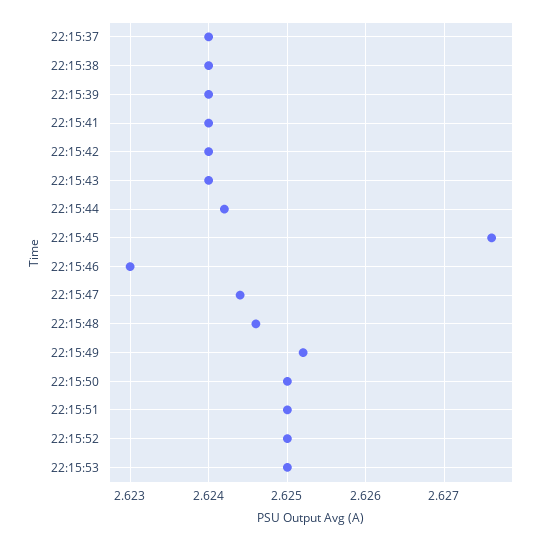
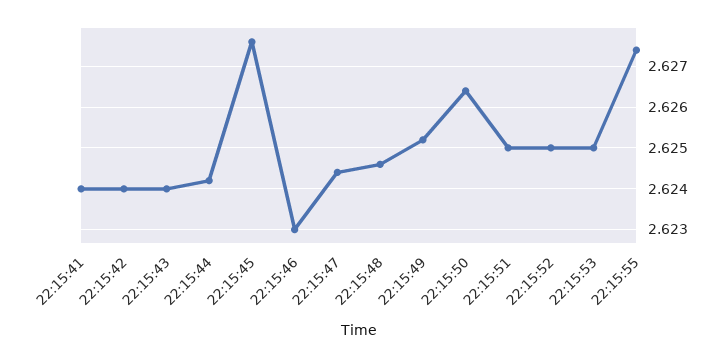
22:15:37: 2.624 -> none
22:15:38: 2.624 -> none
22:15:39: 2.624 -> none
22:15:50: 2.625 -> 2.6265
22:15:55: none -> 2.6275

